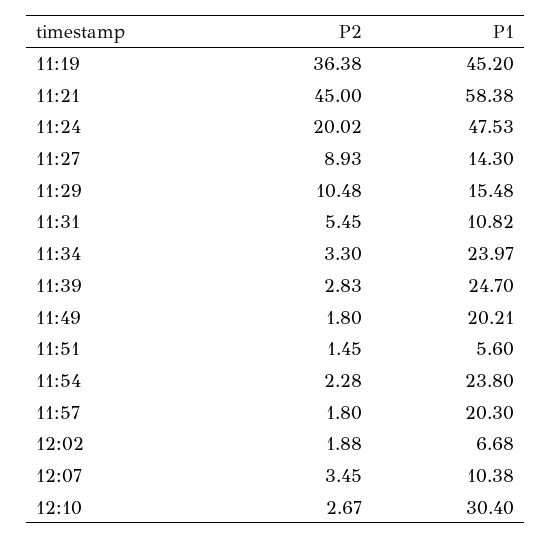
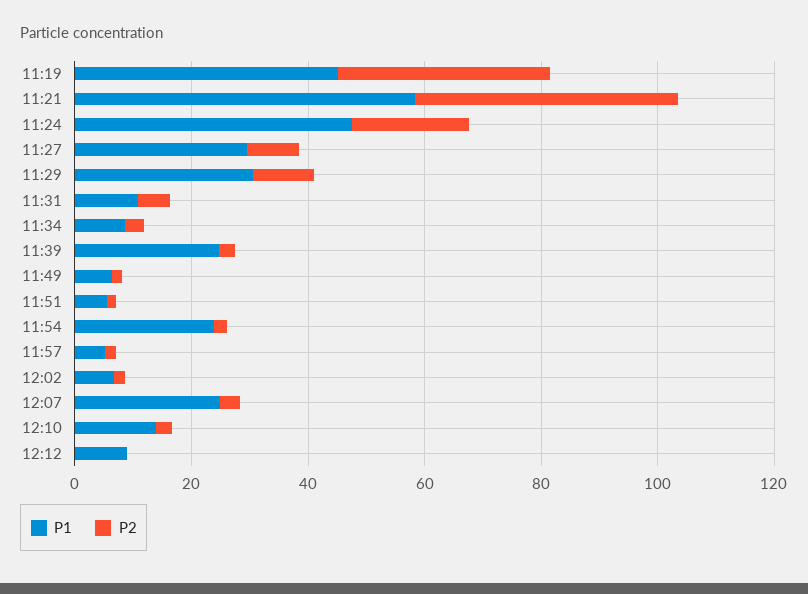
P1, 11:27: 14.3 -> 30
P1, 11:29: 15.48 -> 30
P1, 11:34: 23.97 -> 10
P1, 11:49: 20.21 -> 5
P1, 11:57: 20.3 -> 5
P1, 12:07: 10.38 -> 25
P1, 12:10: 30.4 -> 15
P1, 12:12: none -> 10
P2, 12:12: none -> 0

